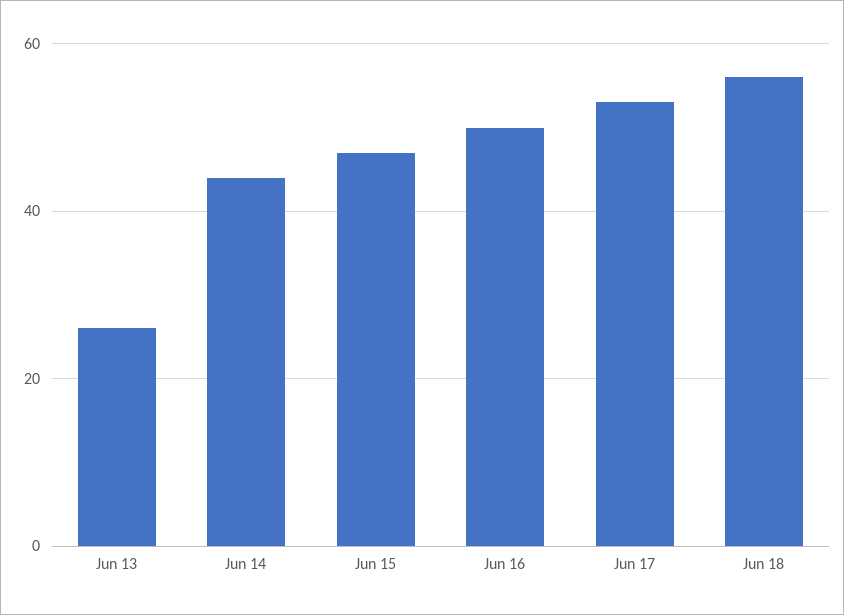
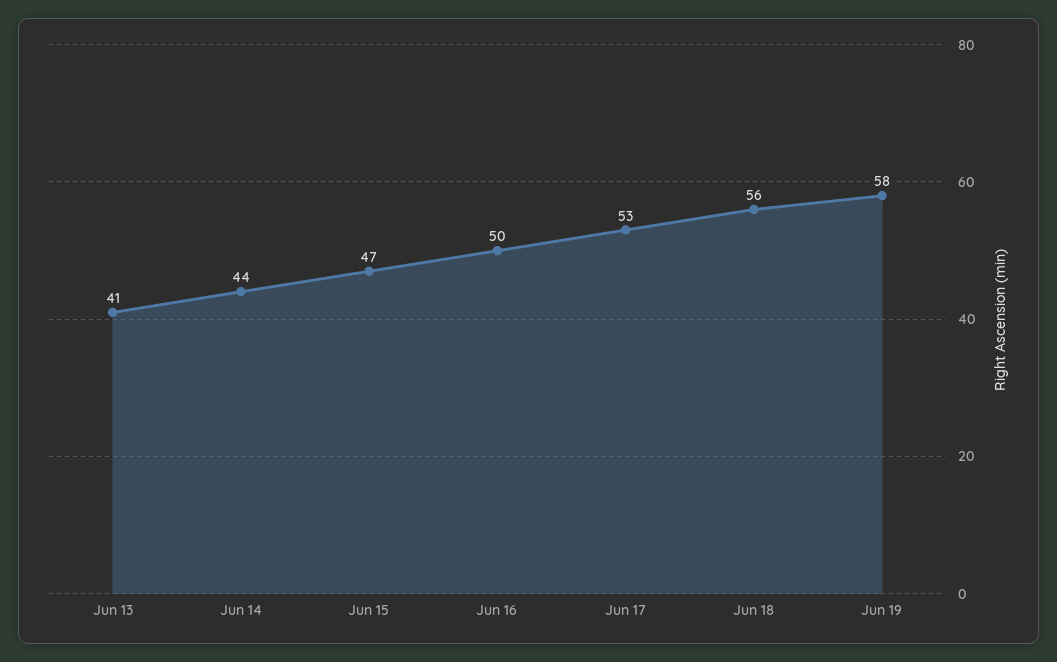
Jun 13: 25 -> 41
Jun 19: none -> 58

